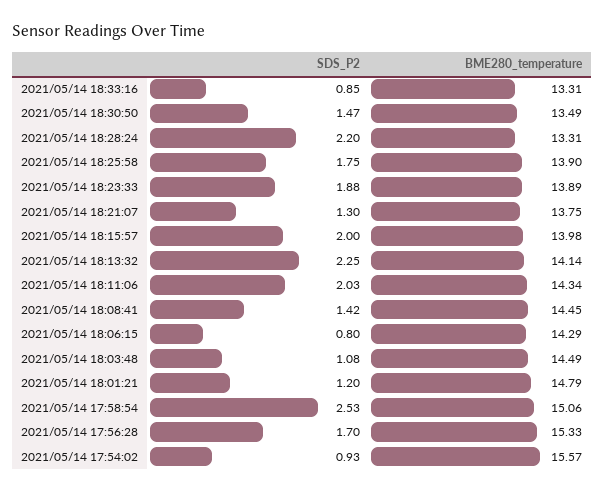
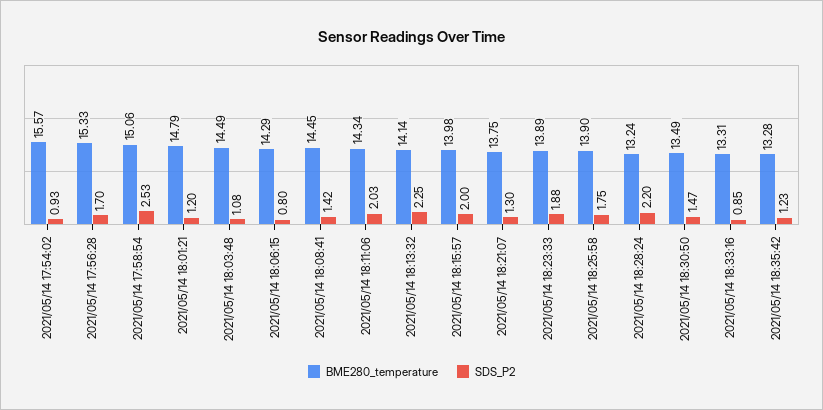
BME280_temperature, 2021/05/14 18:28:24: 13.31 -> 13.24
BME280_temperature, 2021/05/14 18:35:42: none -> 13.28
SDS_P2, 2021/05/14 18:35:42: none -> 1.23

